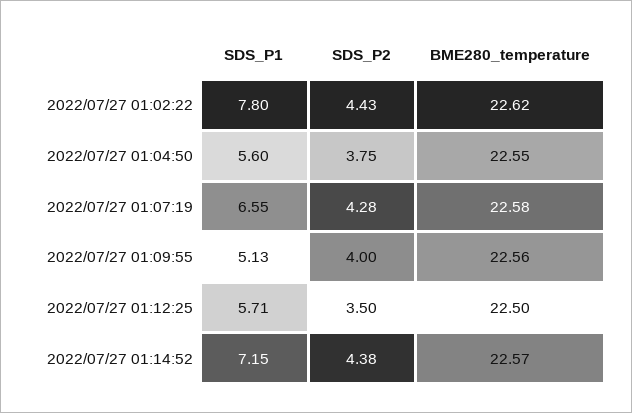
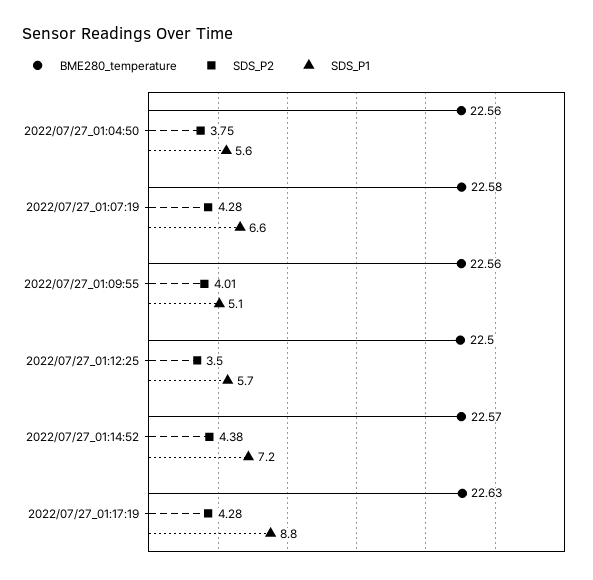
SDS_P1, 2022/07/27 01:02:22: 7.8 -> none
SDS_P2, 2022/07/27 01:02:22: 4.43 -> none
BME280_temperature, 2022/07/27 01:02:22: 22.62 -> none
BME280_temperature, 2022/07/27 01:04:50: 22.55 -> 22.56
SDS_P2, 2022/07/27 01:09:55: 4 -> 4.01
BME280_temperature, 2022/07/27_01:17:19: none -> 22.63
SDS_P2, 2022/07/27_01:17:19: none -> 4.28
SDS_P1, 2022/07/27_01:17:19: none -> 8.8

